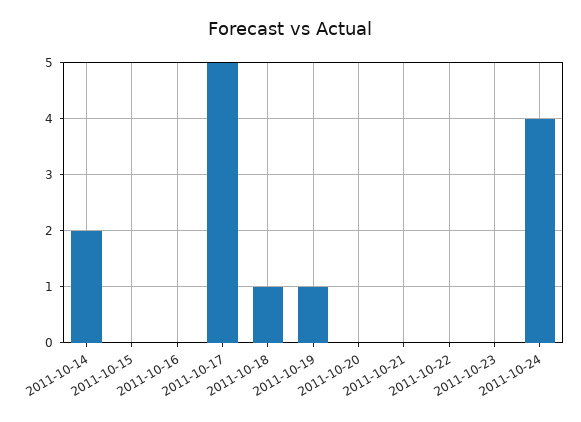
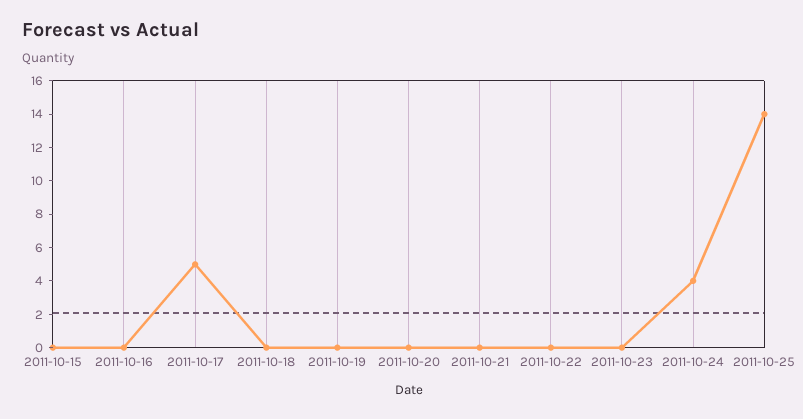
2011-10-14: 2 -> none
2011-10-18: 1 -> 0
2011-10-19: 1 -> 0
2011-10-25: none -> 14

